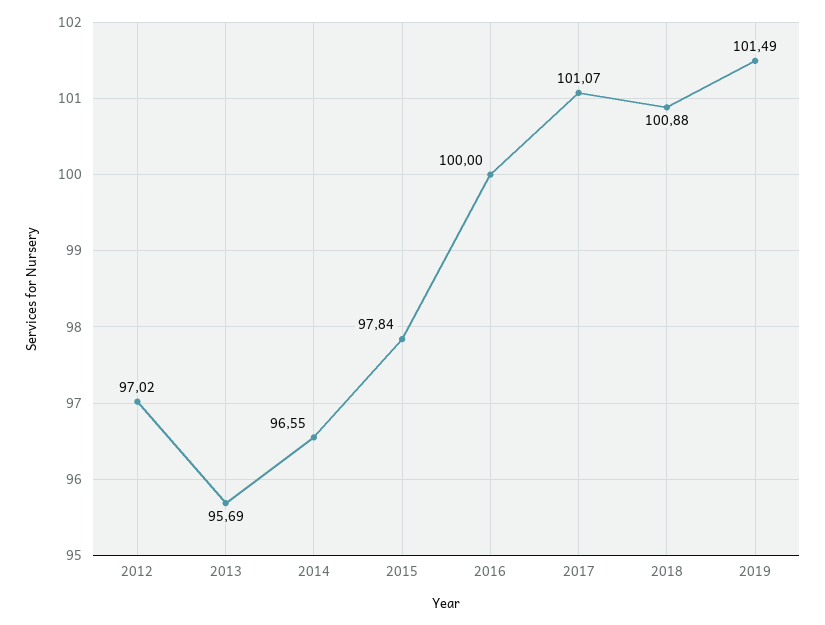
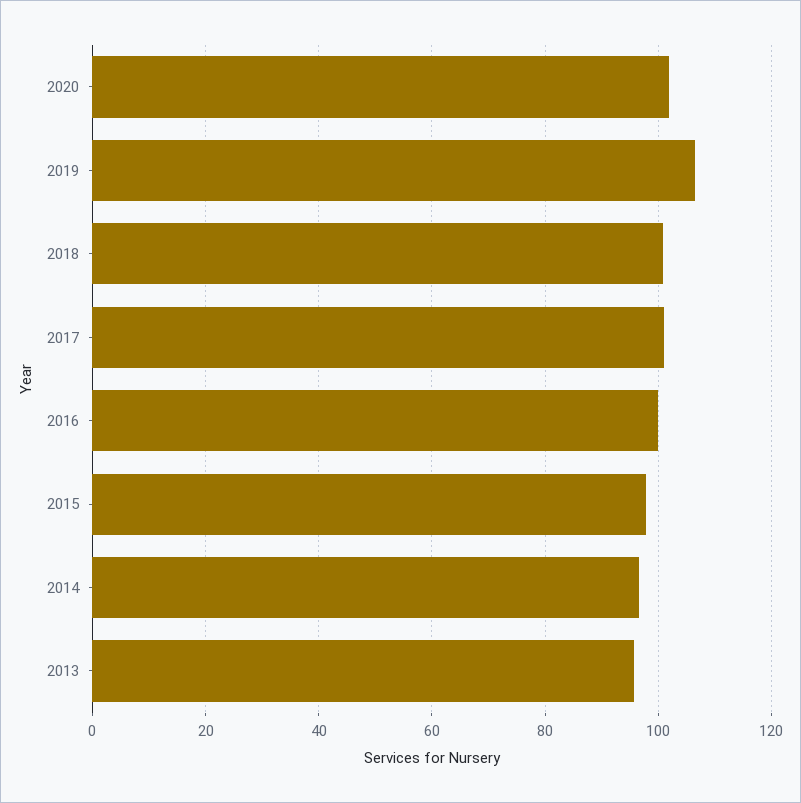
2012: 97.02 -> none
2019: 101.49 -> 106
2020: none -> 102

